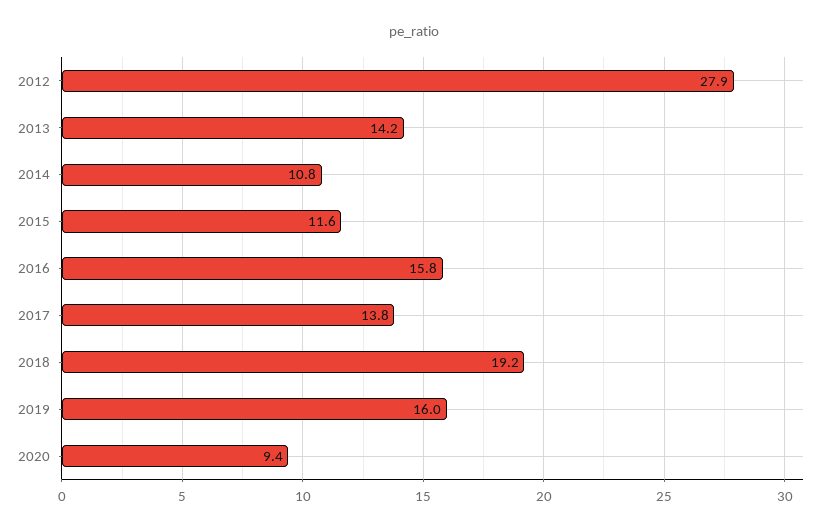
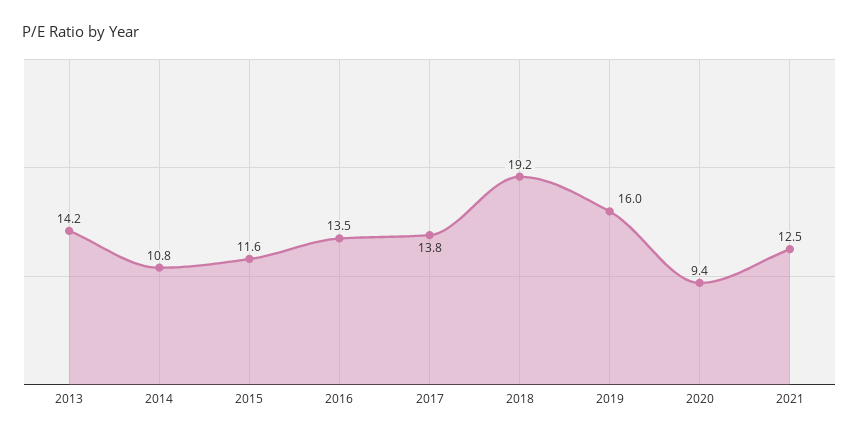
2012: 27.9 -> none
2016: 15.8 -> 13.5
2021: none -> 12.5

